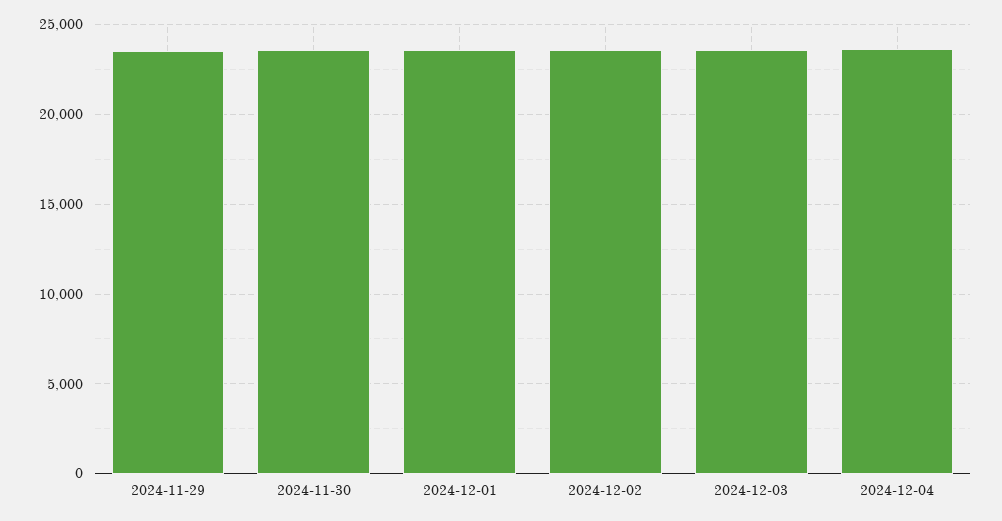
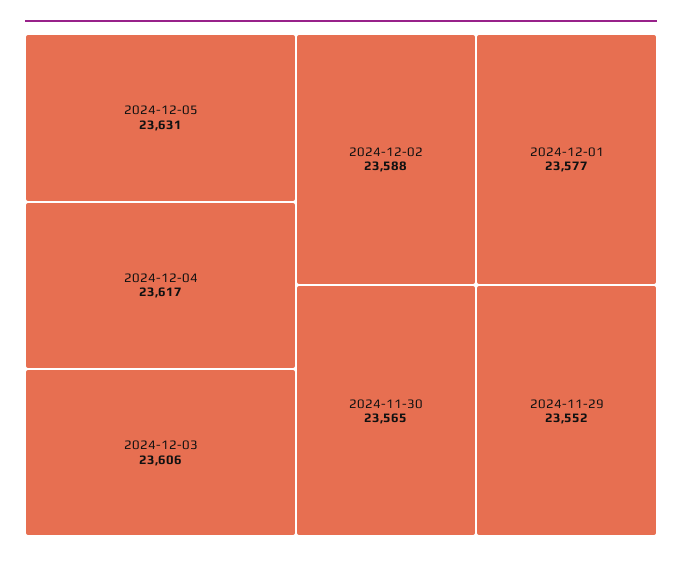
2024-12-05: none -> 23631

